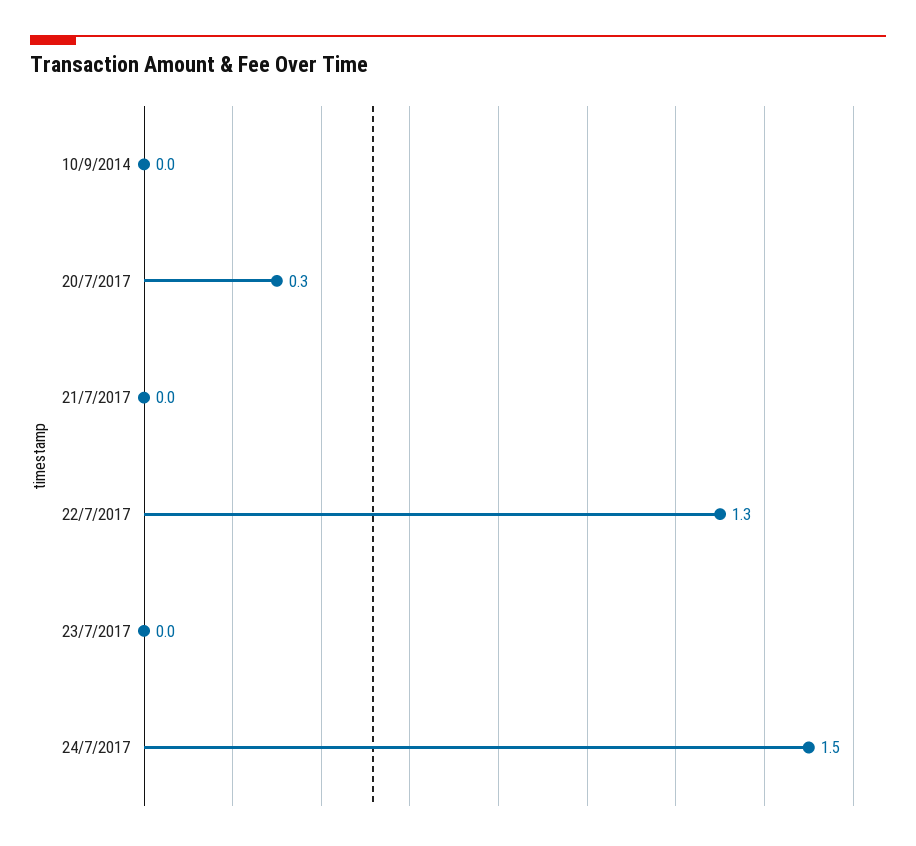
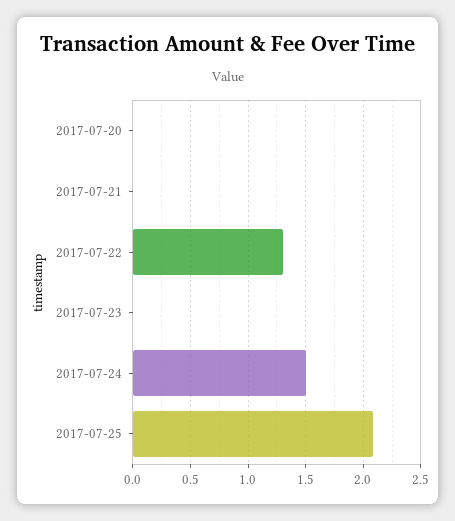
10/9/2014: 0 -> none
20/7/2017: 0.3 -> 0
2017-07-25: none -> 2.1

